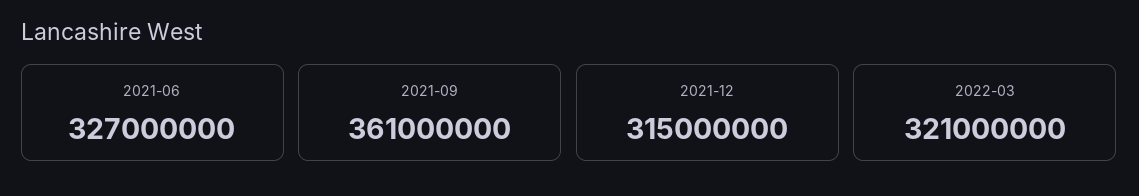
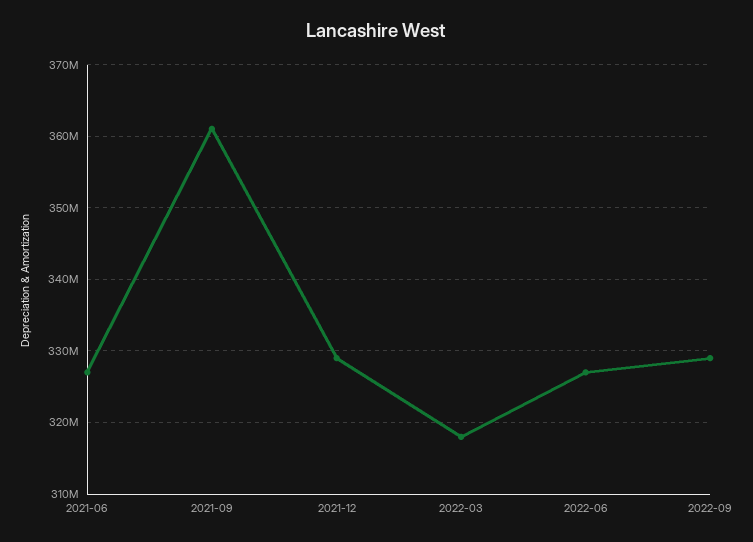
2021-12: 315000000 -> 329000000
2022-03: 321000000 -> 318000000
2022-06: none -> 327000000
2022-09: none -> 329000000

